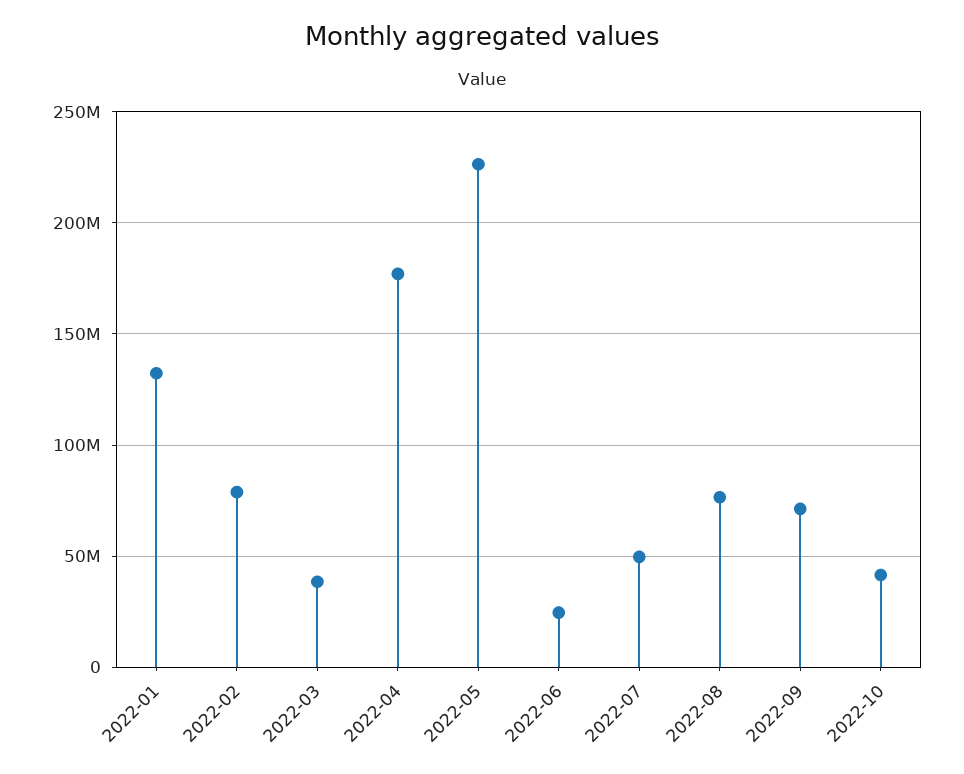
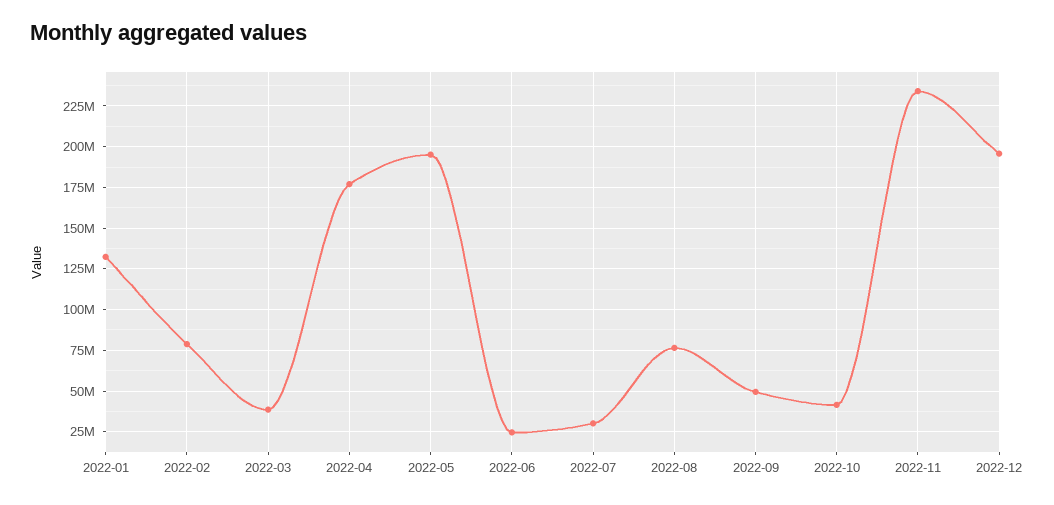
2022-05: 225000000 -> 195000000
2022-07: 50000000 -> 30000000
2022-09: 70000000 -> 50000000
2022-11: none -> 235000000
2022-12: none -> 195000000

